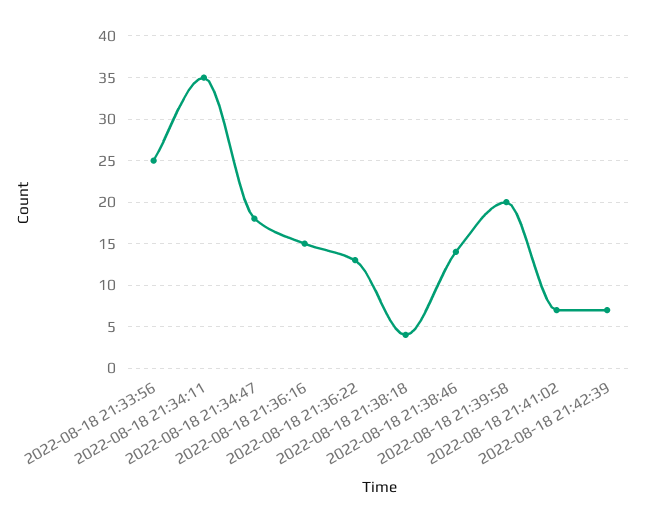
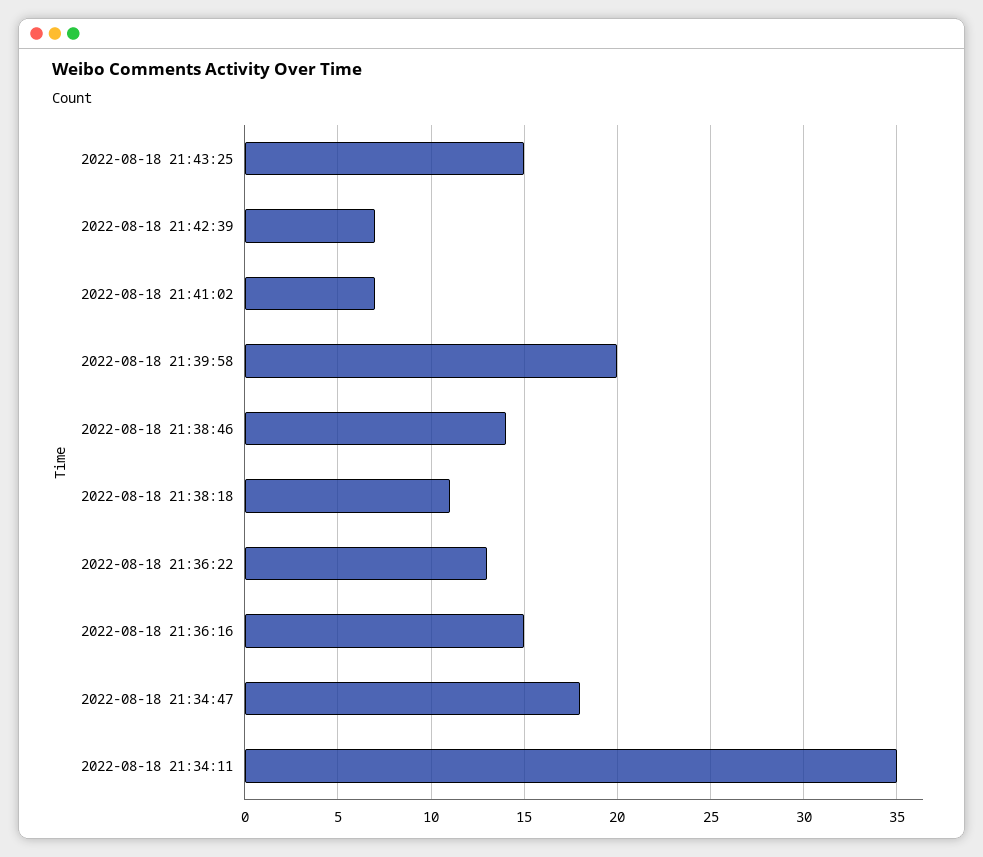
2022-08-18 21:33:56: 25 -> none
2022-08-18 21:38:18: 4 -> 11
2022-08-18 21:43:25: none -> 15

